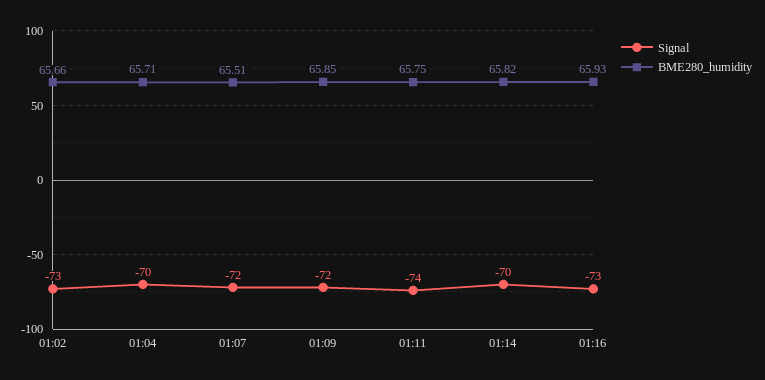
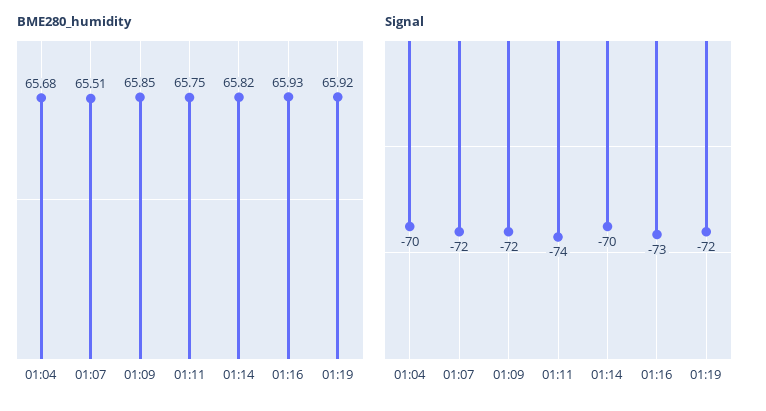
Signal, 01:02: -73 -> none
BME280_humidity, 01:02: 65.66 -> none
BME280_humidity, 01:04: 65.71 -> 65.68
BME280_humidity, 01:19: none -> 65.92
Signal, 01:19: none -> -72

